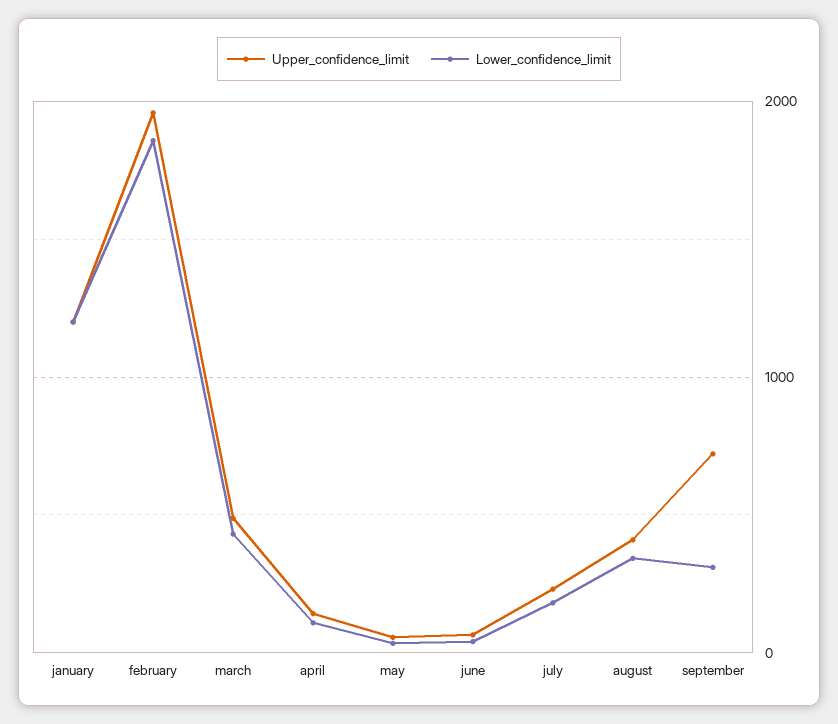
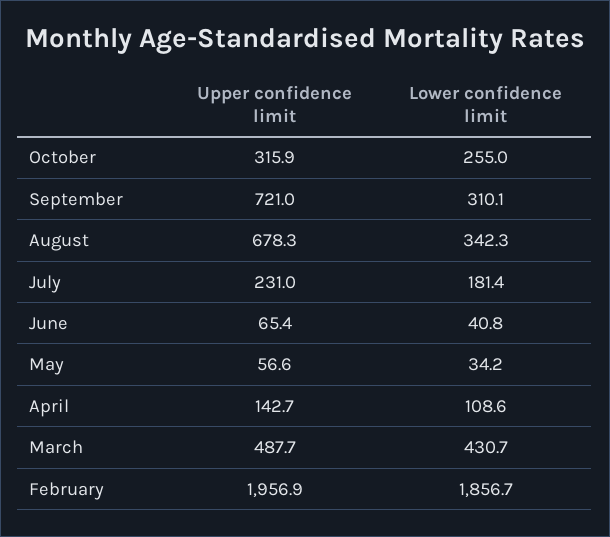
Upper_confidence_limit, january: 1200 -> none
Lower_confidence_limit, january: 1200 -> none
Upper_confidence_limit, august: 400 -> 678.3
Upper_confidence_limit, October: none -> 315.9
Lower_confidence_limit, October: none -> 255

